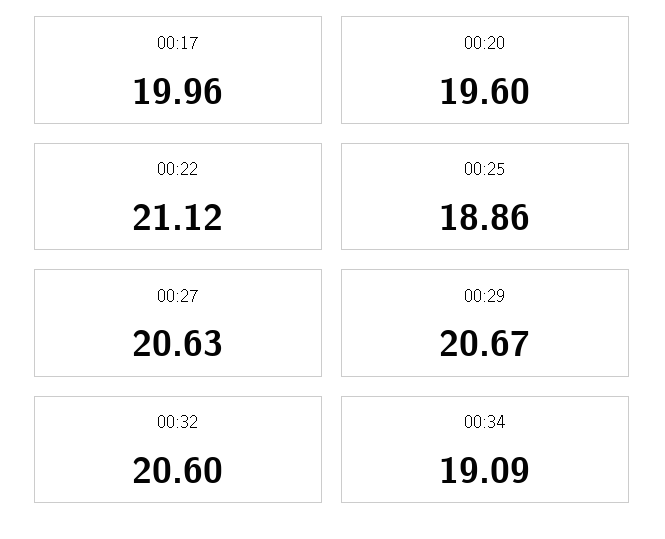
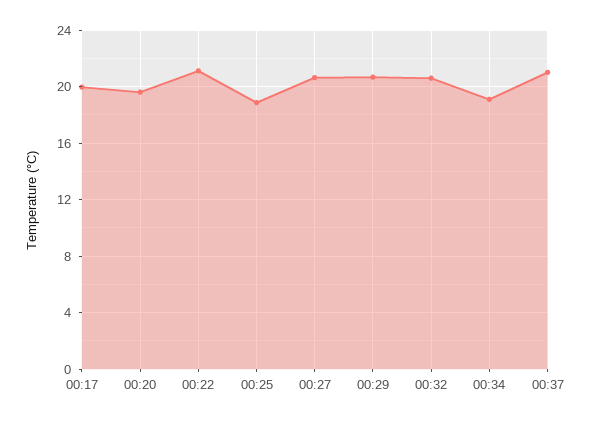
00:37: none -> 21

